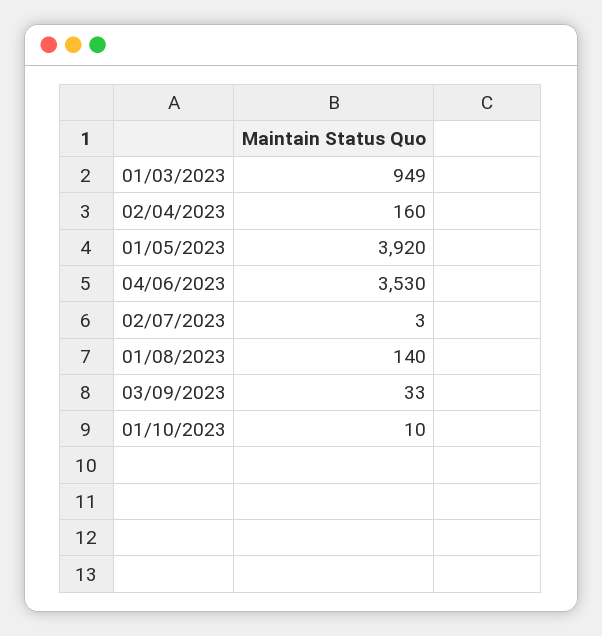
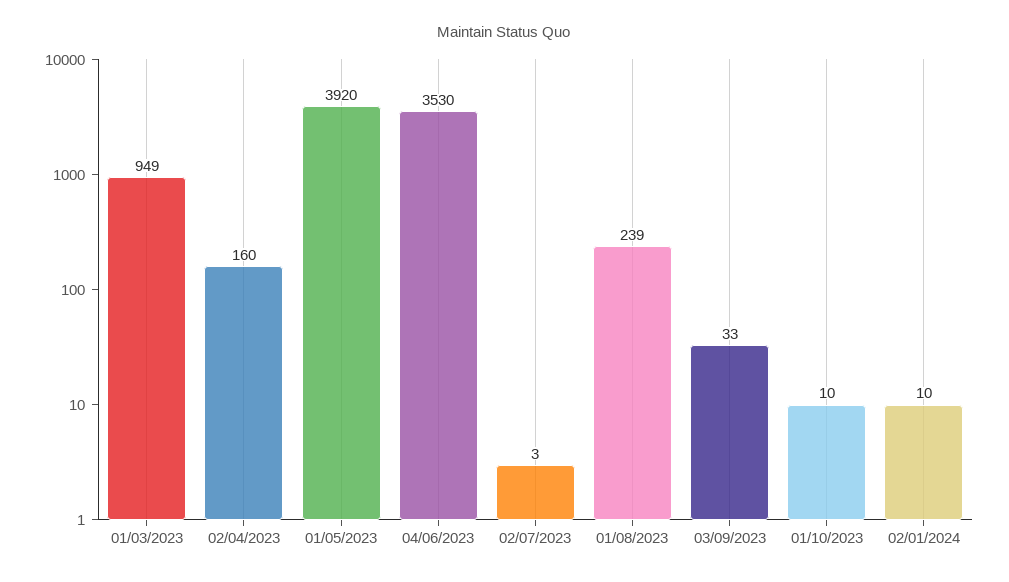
01/08/2023: 140 -> 239
02/01/2024: none -> 10

